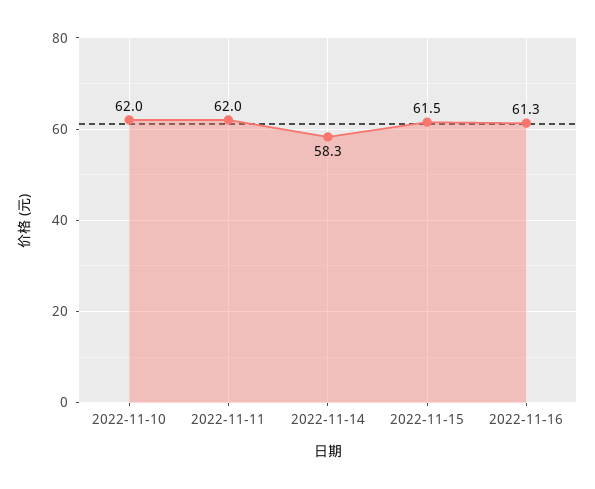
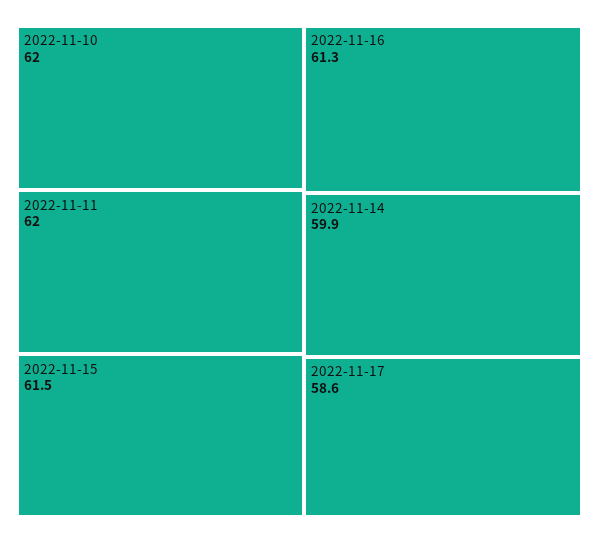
2022-11-14: 58.3 -> 59.9
2022-11-17: none -> 58.6

